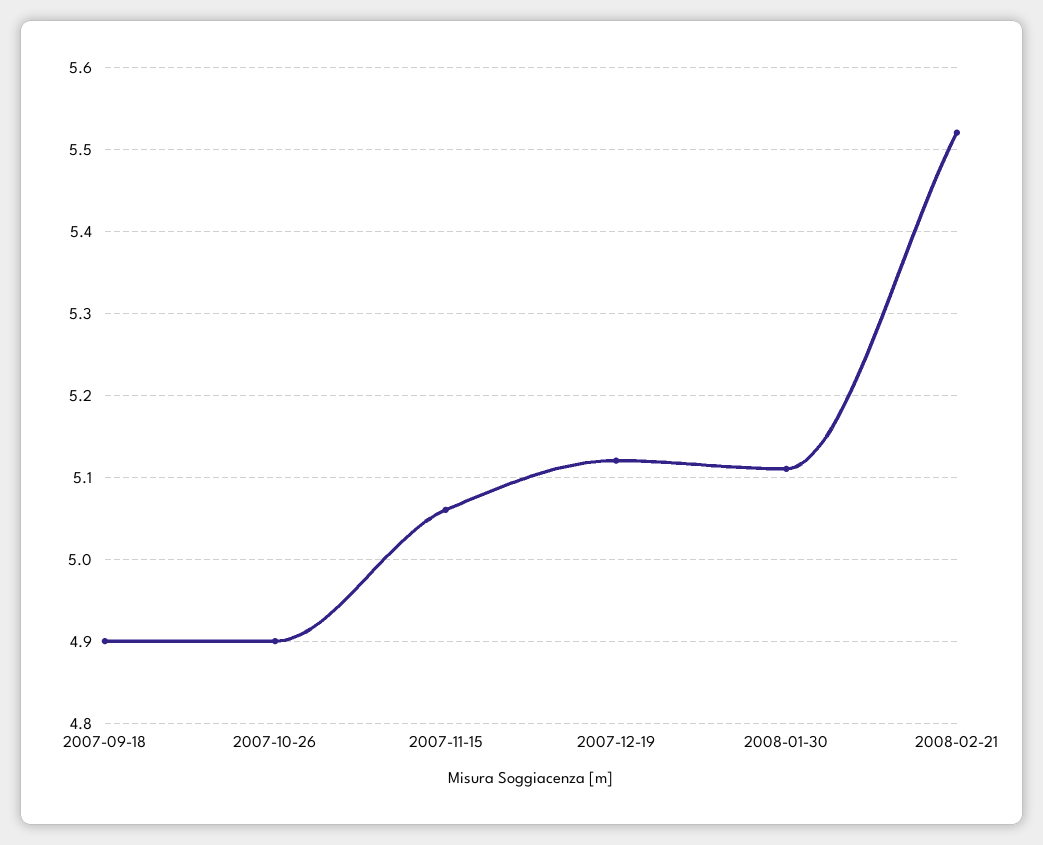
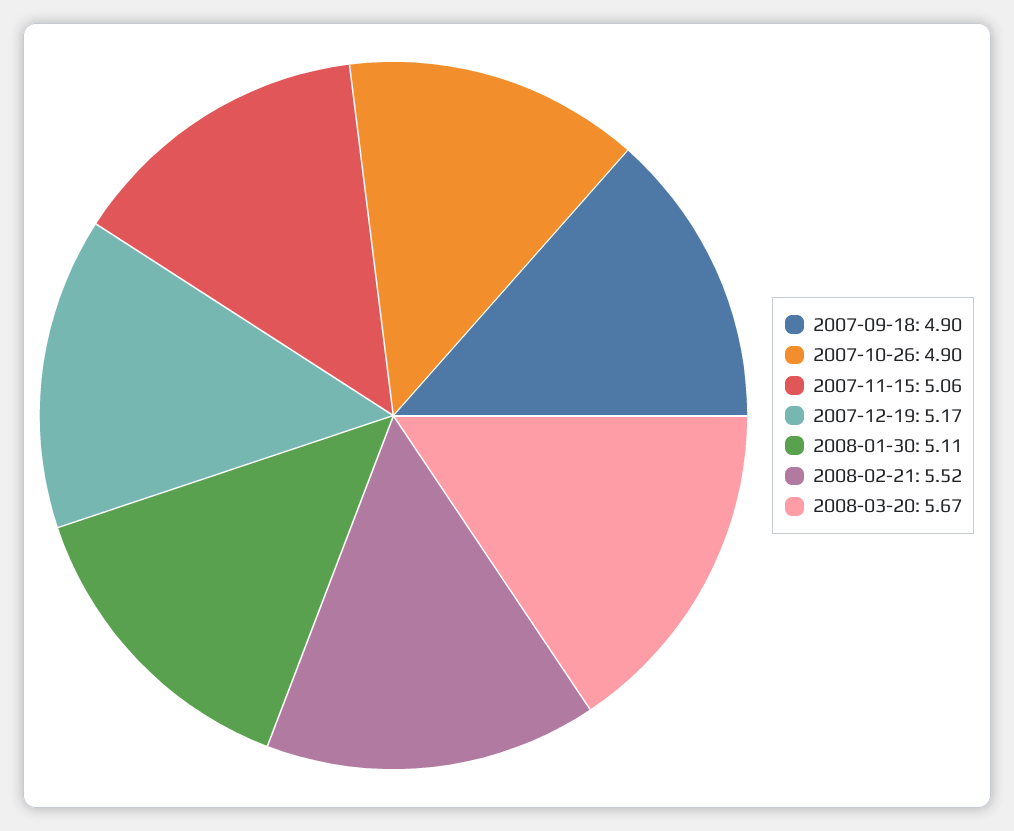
2007-12-19: 5.12 -> 5.17
2008-03-20: none -> 5.67

